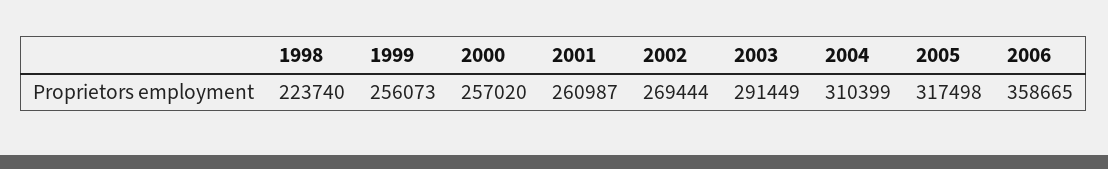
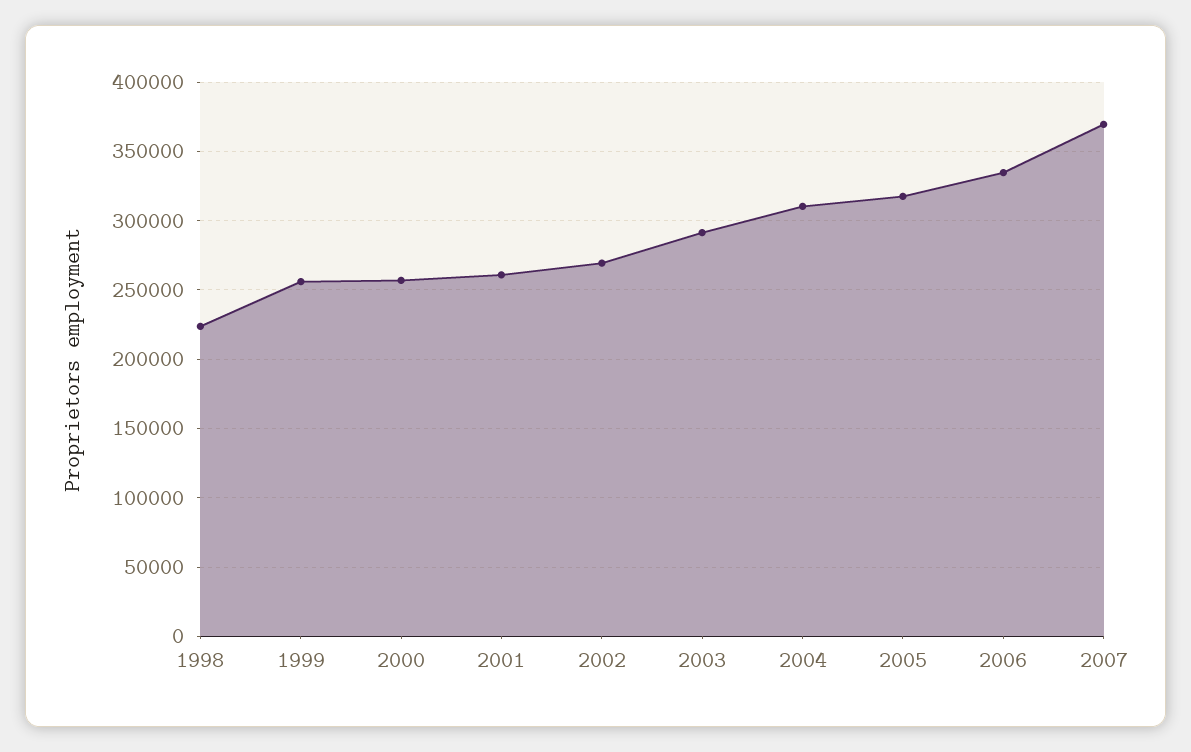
2006: 358665 -> 335000
2007: none -> 370000

